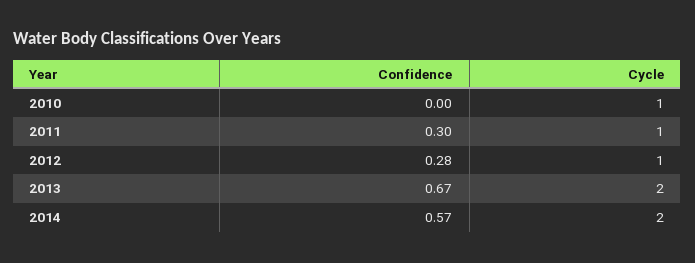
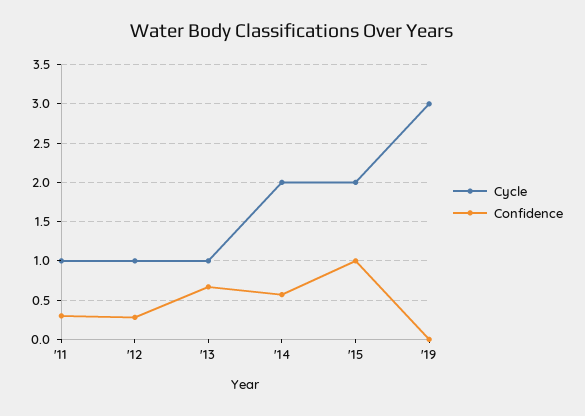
Confidence, 2010: 0 -> none
Cycle, 2010: 1 -> none
Cycle, 2013: 2 -> 1
Cycle, '15: none -> 2
Confidence, '15: none -> 1
Cycle, '19: none -> 3
Confidence, '19: none -> 0

